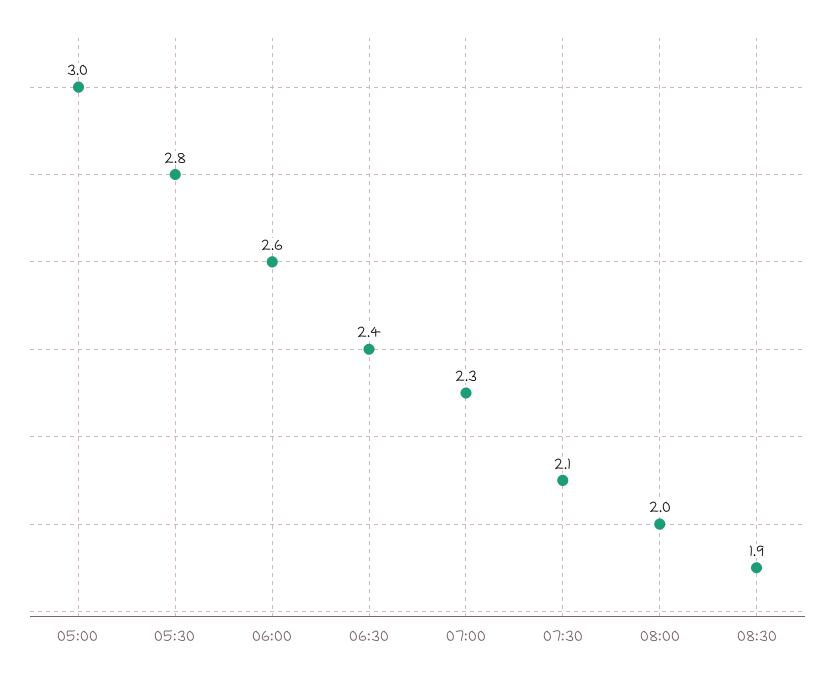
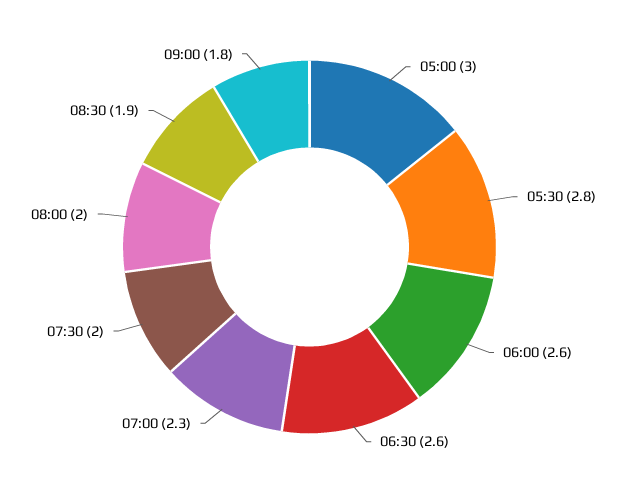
06:30: 2.4 -> 2.6
07:30: 2.1 -> 2
09:00: none -> 1.8

